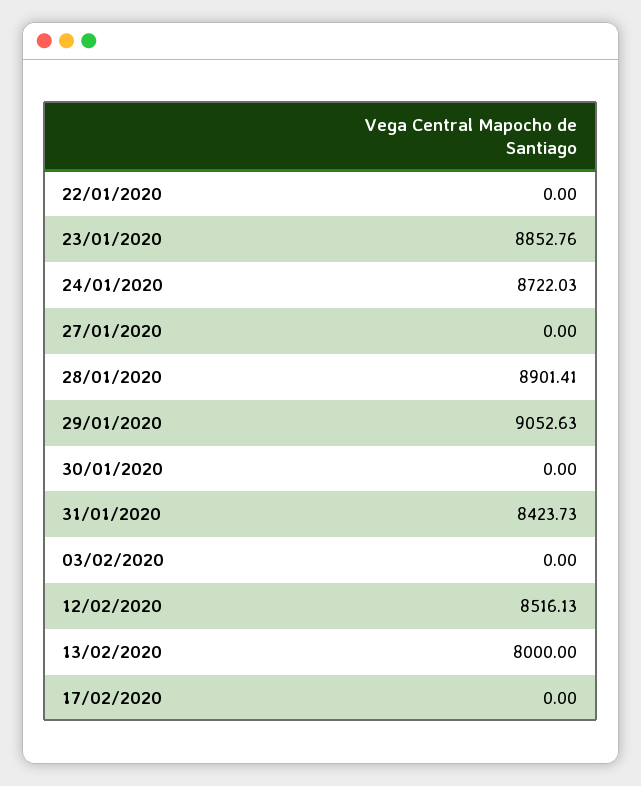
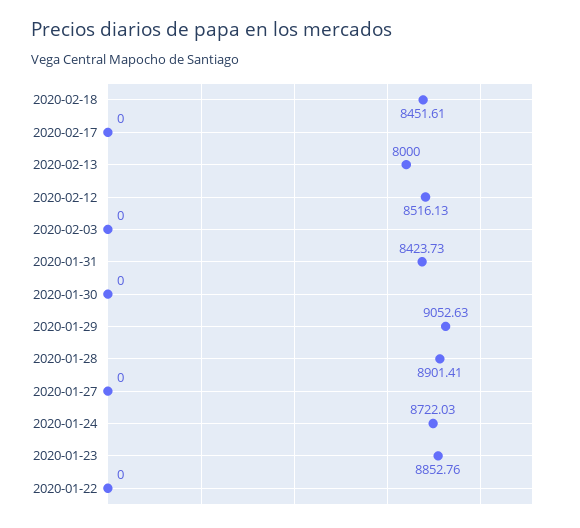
2020-02-18: none -> 8451.61

